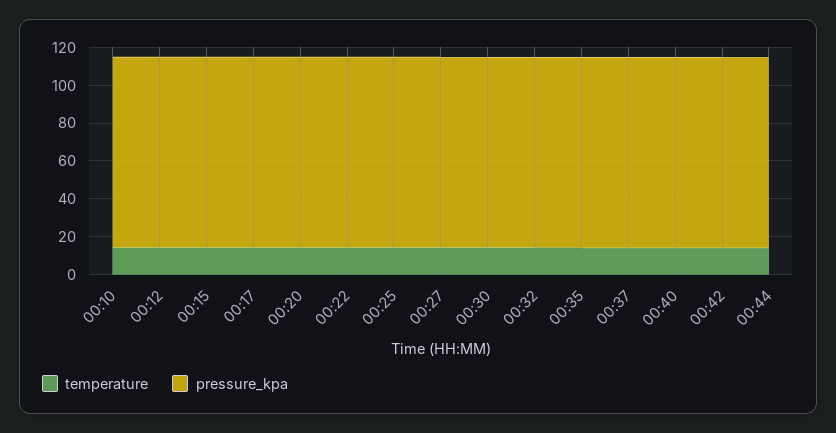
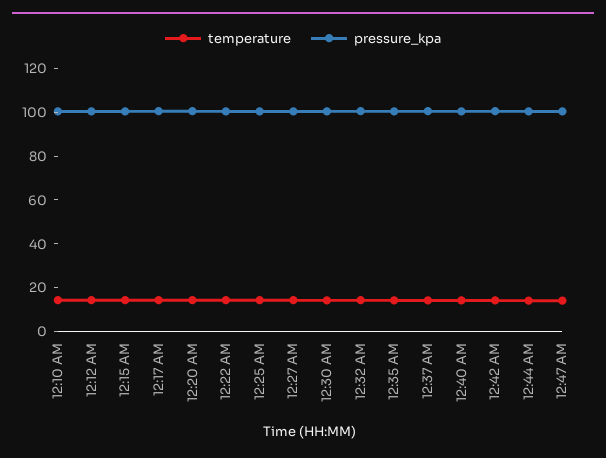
temperature, 12:47 AM: none -> 15
pressure_kpa, 12:47 AM: none -> 100

